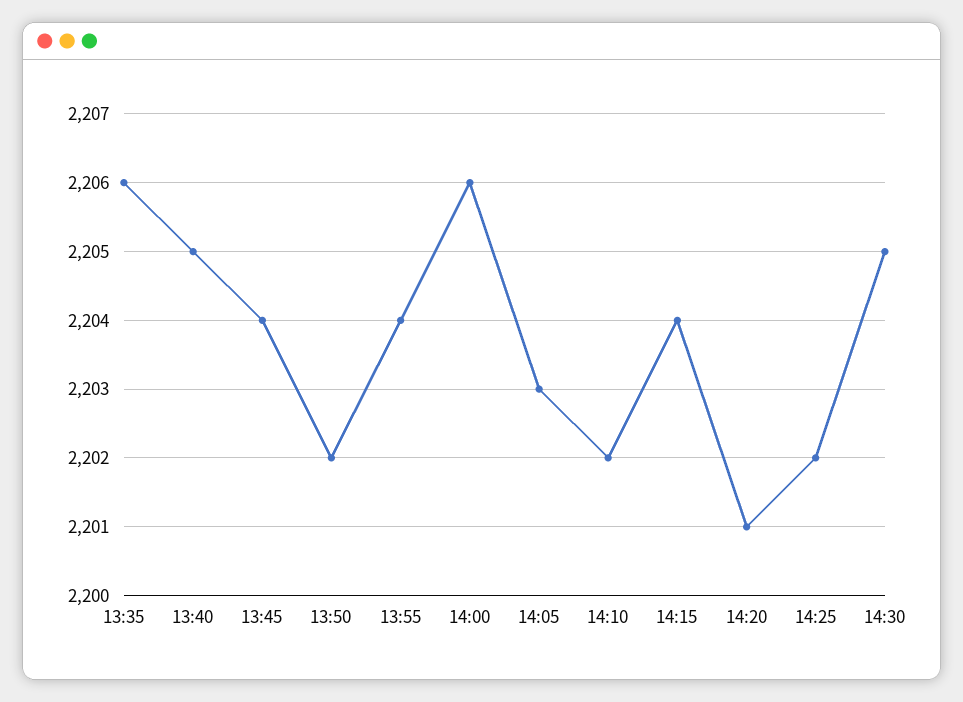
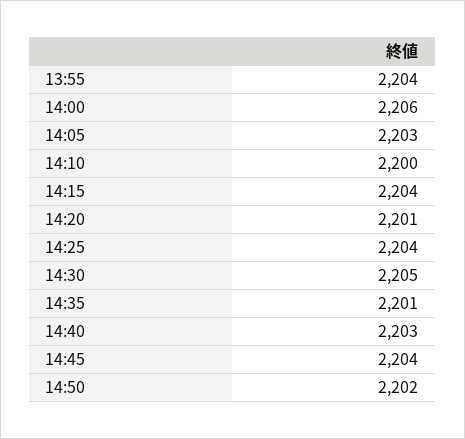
13:35: 2206 -> none
13:40: 2205 -> none
13:45: 2204 -> none
13:50: 2202 -> none
14:10: 2202 -> 2200
14:25: 2202 -> 2204
14:35: none -> 2201
14:40: none -> 2203
14:45: none -> 2204
14:50: none -> 2202

